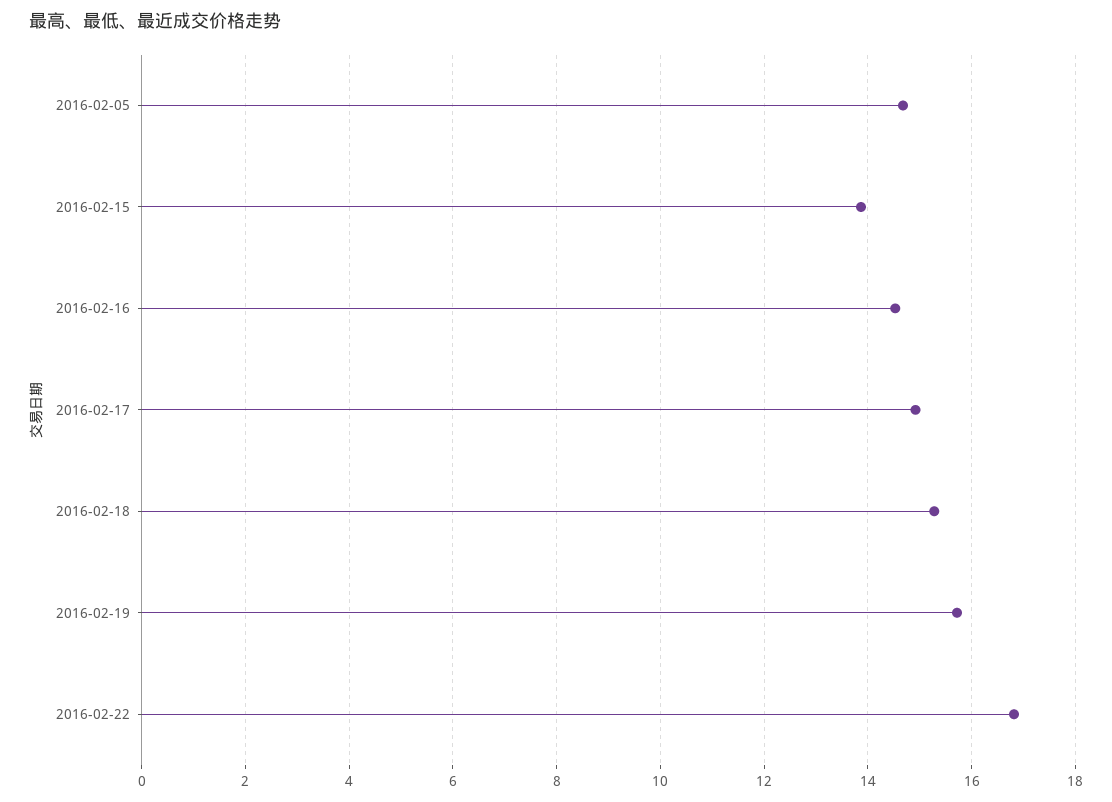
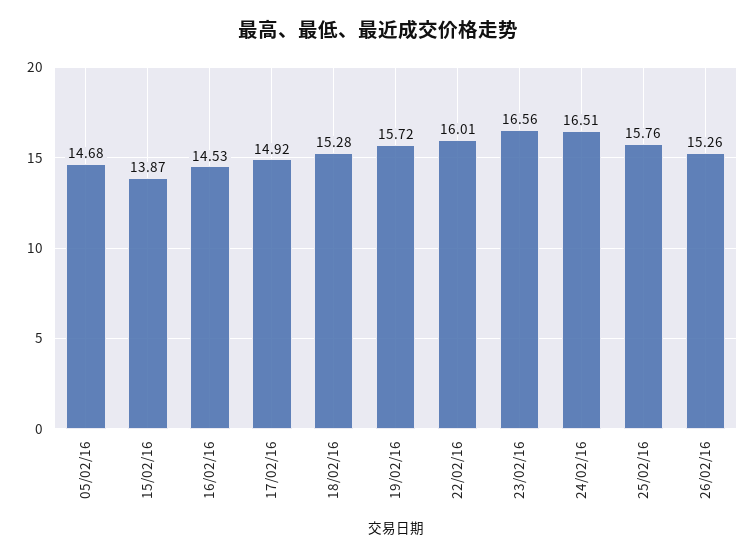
2016-02-22: 16.8 -> 16.01
23/02/16: none -> 16.56
24/02/16: none -> 16.51
25/02/16: none -> 15.76
26/02/16: none -> 15.26

